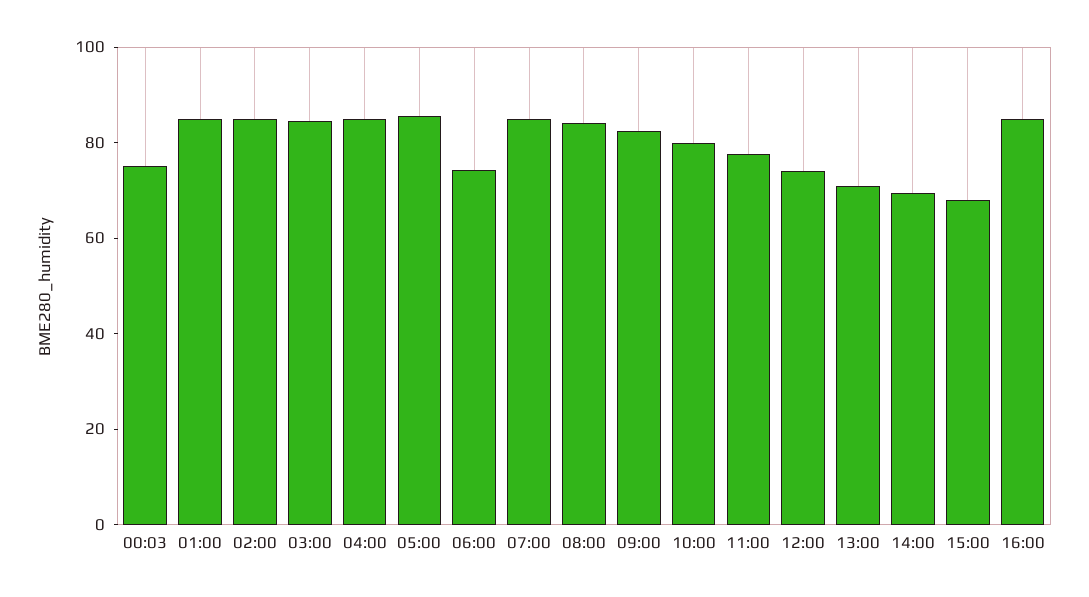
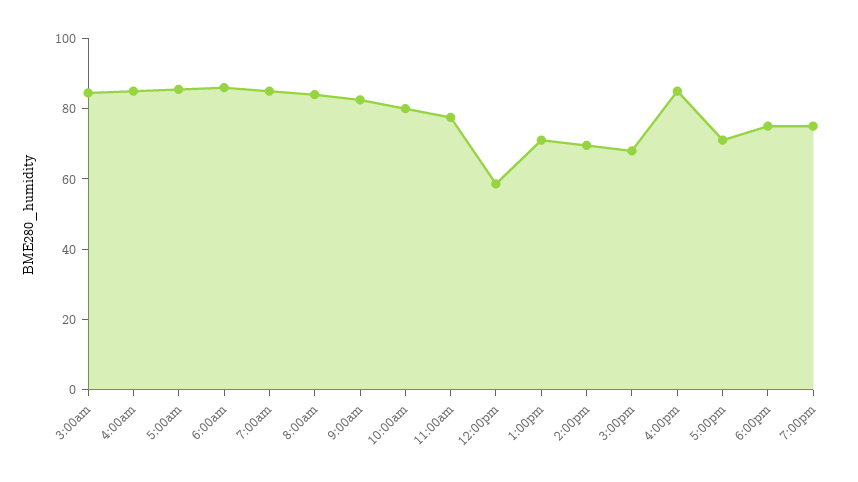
00:03: 75 -> none
01:00: 85 -> none
02:00: 85 -> none
06:00: 75 -> 85
12:00: 75 -> 60
5:00pm: none -> 70
6:00pm: none -> 75
7:00pm: none -> 75

